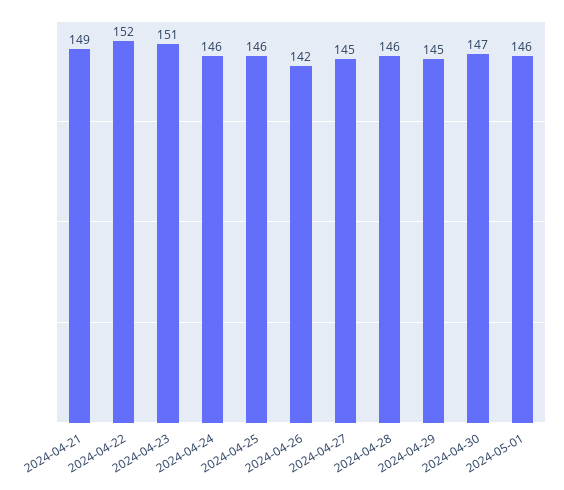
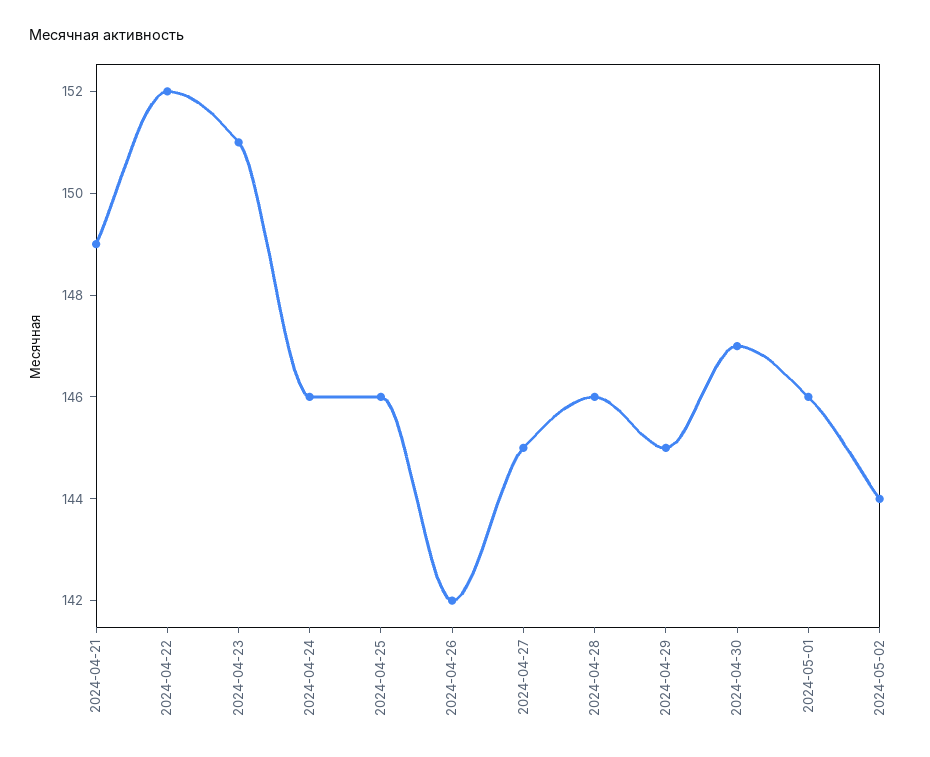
2024-05-02: none -> 144

